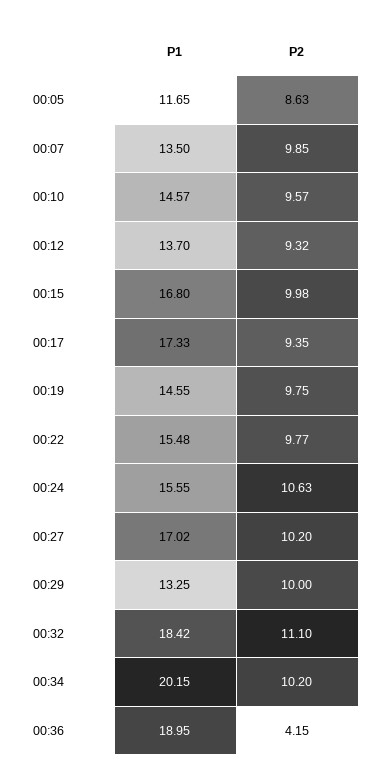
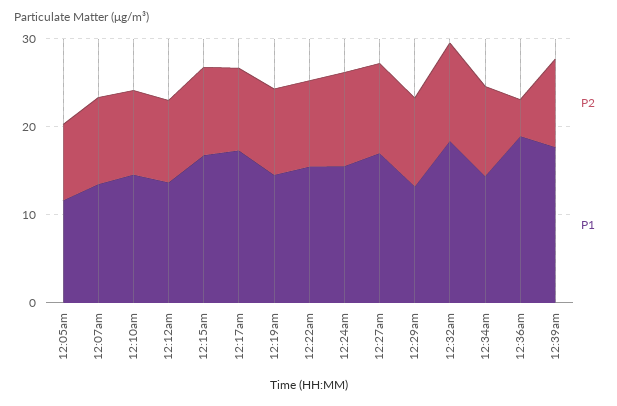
P1, 00:34: 20.15 -> 14
P2, 12:39am: none -> 10
P1, 12:39am: none -> 18

